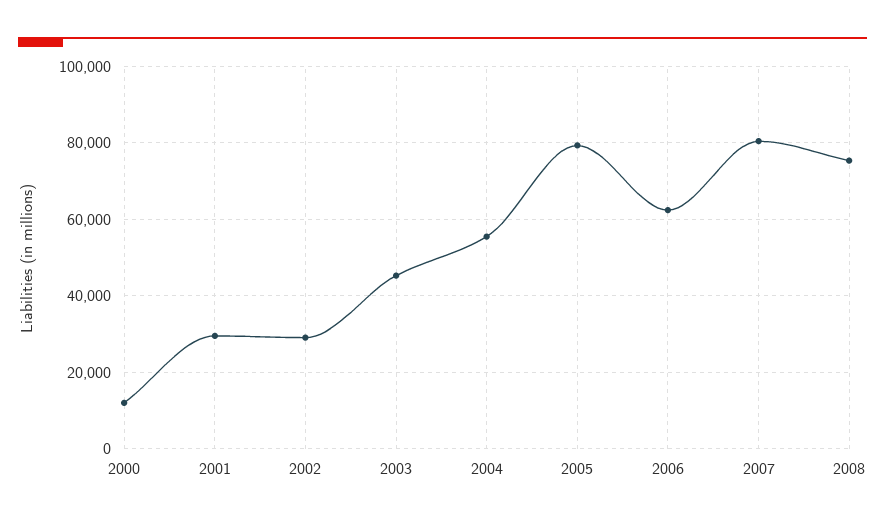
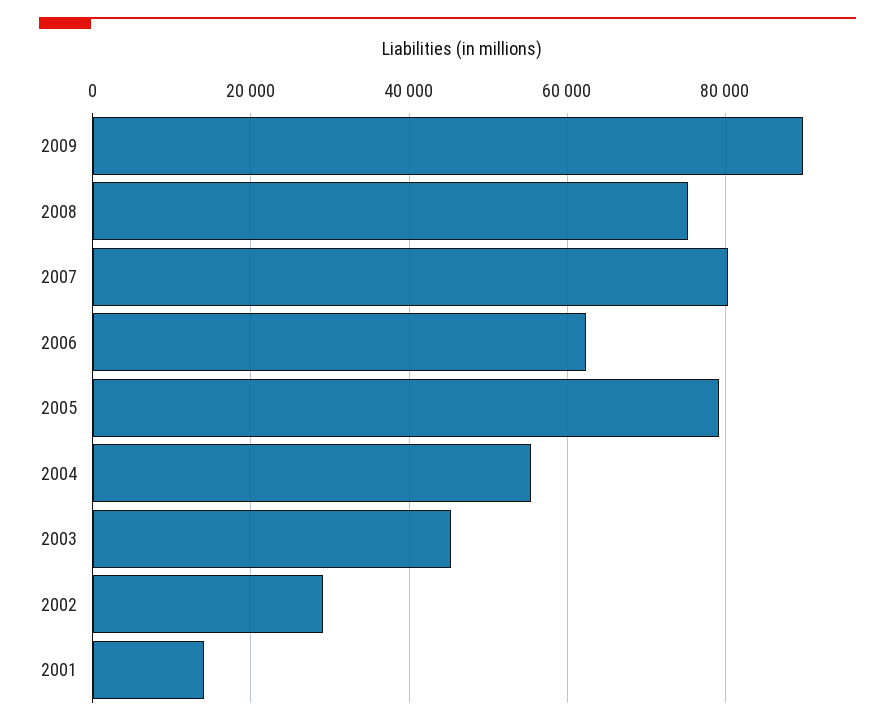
2000: 12000 -> none
2001: 30000 -> 14000
2009: none -> 90000

